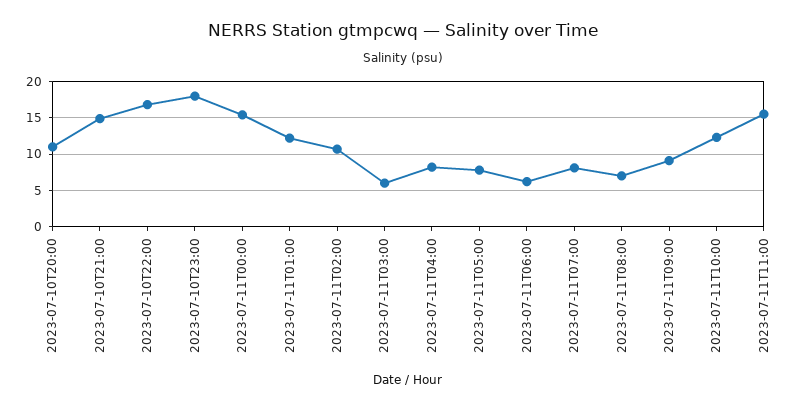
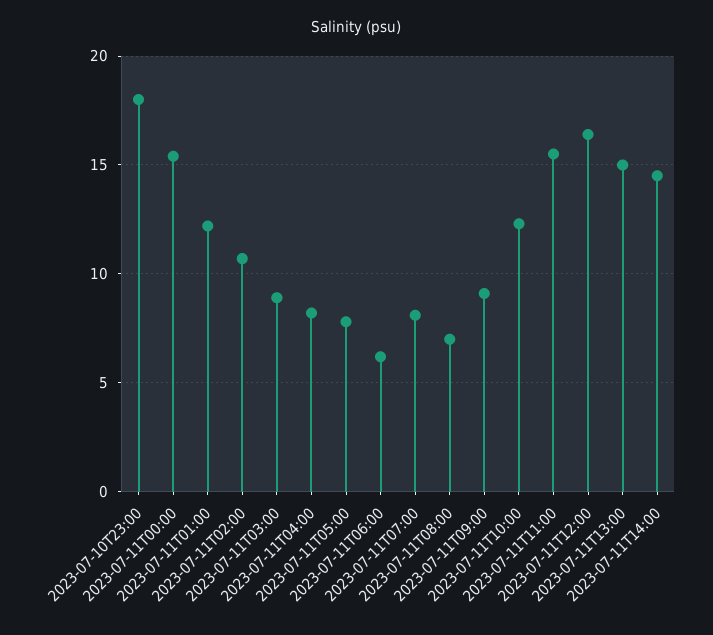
2023-07-10T20:00: 11 -> none
2023-07-10T21:00: 15 -> none
2023-07-10T22:00: 17 -> none
2023-07-11T03:00: 6 -> 9
2023-07-11T12:00: none -> 16.5
2023-07-11T13:00: none -> 15
2023-07-11T14:00: none -> 14.5

